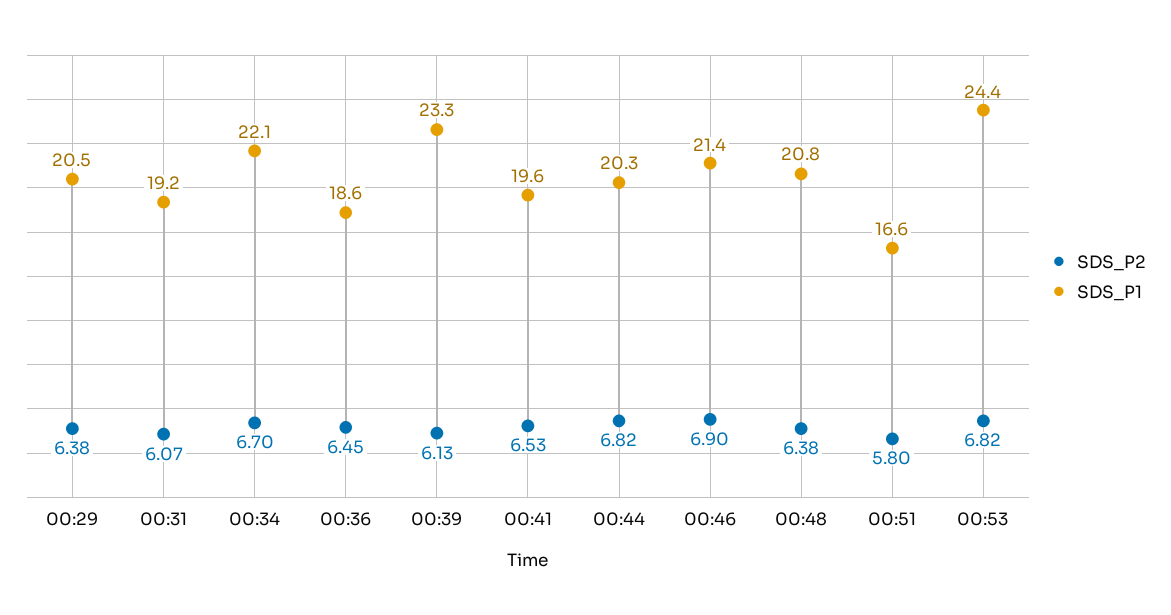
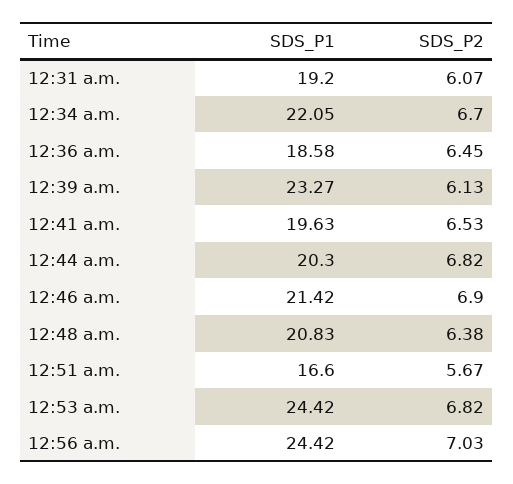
SDS_P2, 00:29: 6.38 -> none
SDS_P1, 00:29: 20.5 -> none
SDS_P2, 00:51: 5.8 -> 5.67
SDS_P1, 12:56 a.m.: none -> 24.42
SDS_P2, 12:56 a.m.: none -> 7.03

